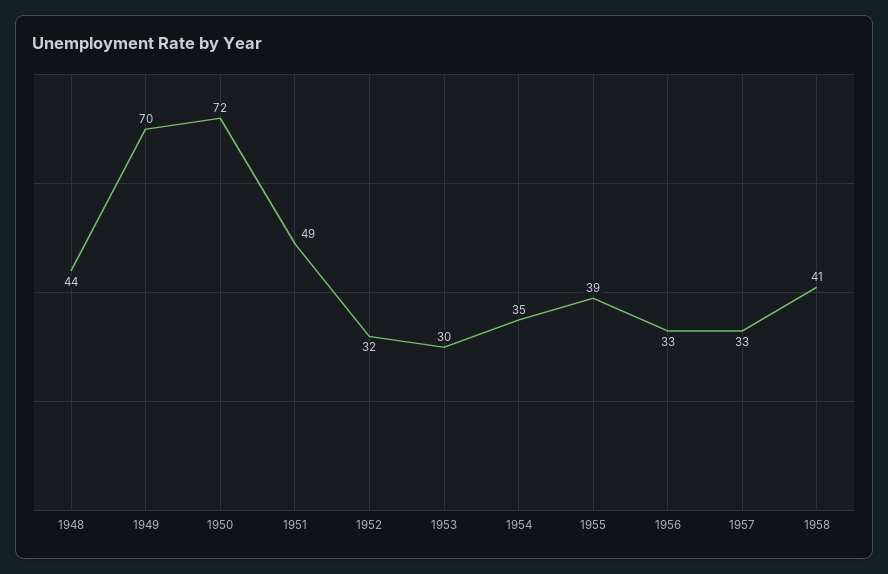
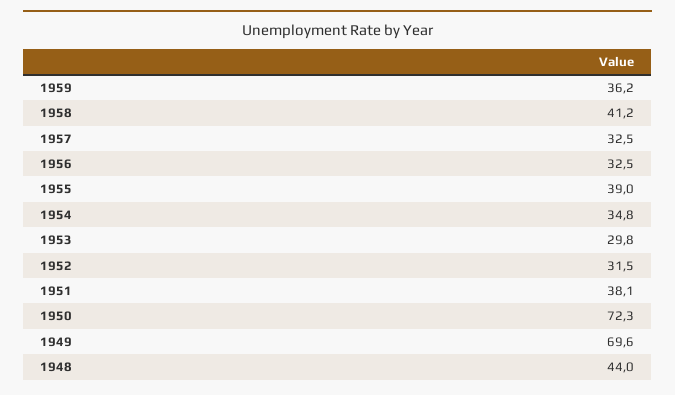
1951: 49 -> 38.1
1959: none -> 36.2

